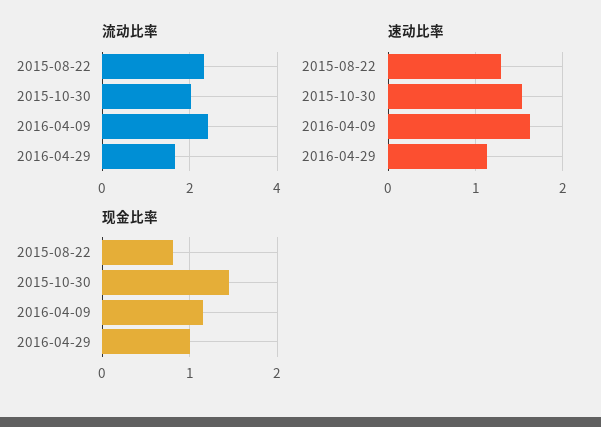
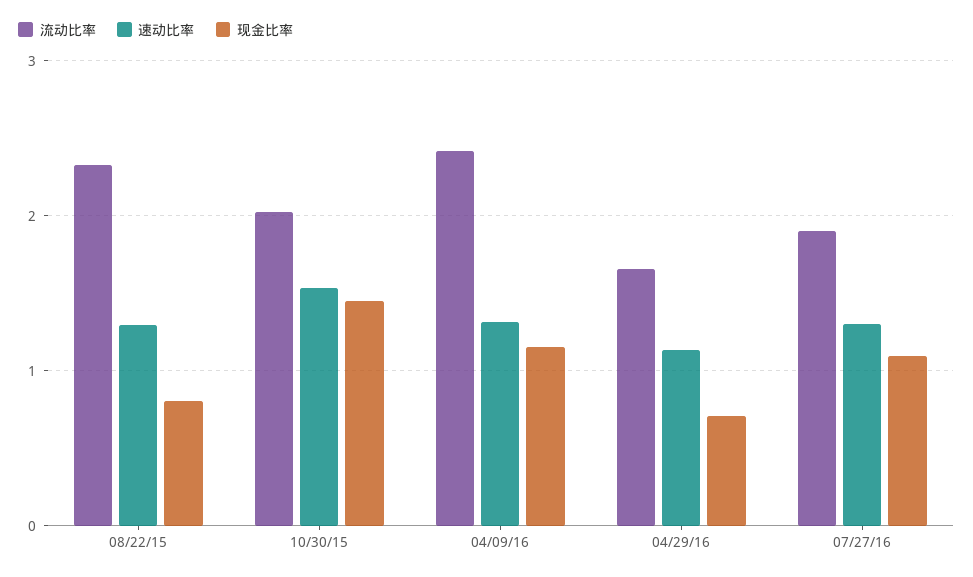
速动比率, 2016-04-09: 1.6 -> 1.3
现金比率, 2016-04-29: 1 -> 0.7
流动比率, 07/27/16: none -> 1.9
速动比率, 07/27/16: none -> 1.3
现金比率, 07/27/16: none -> 1.1

